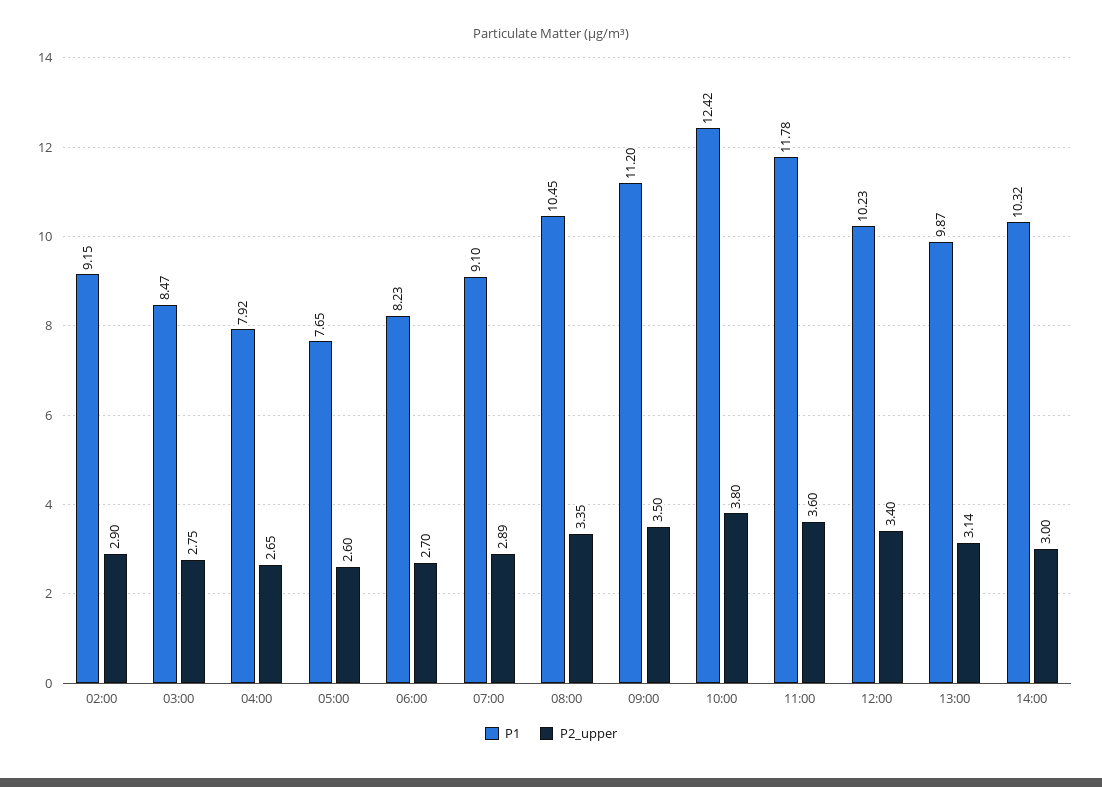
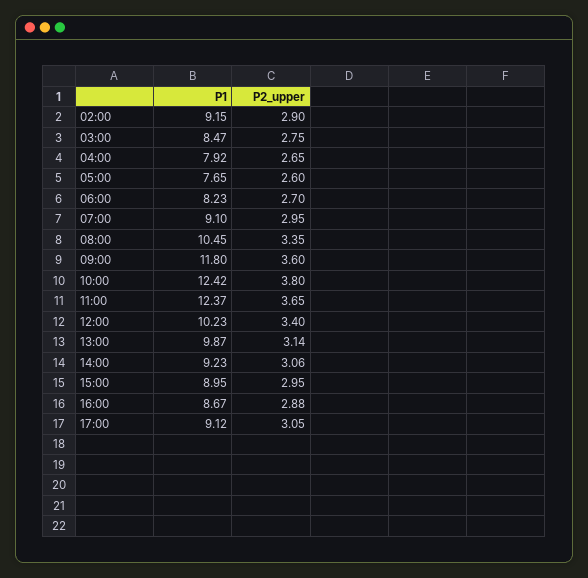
P2_upper, 07:00: 2.89 -> 2.95
P1, 09:00: 11.2 -> 11.8
P2_upper, 09:00: 3.5 -> 3.6
P1, 11:00: 11.78 -> 12.37
P2_upper, 11:00: 3.6 -> 3.65
P1, 14:00: 10.32 -> 9.23
P2_upper, 14:00: 3 -> 3.06
P1, 15:00: none -> 8.95
P2_upper, 15:00: none -> 2.95
P1, 16:00: none -> 8.67
P2_upper, 16:00: none -> 2.88
P1, 17:00: none -> 9.12
P2_upper, 17:00: none -> 3.05

